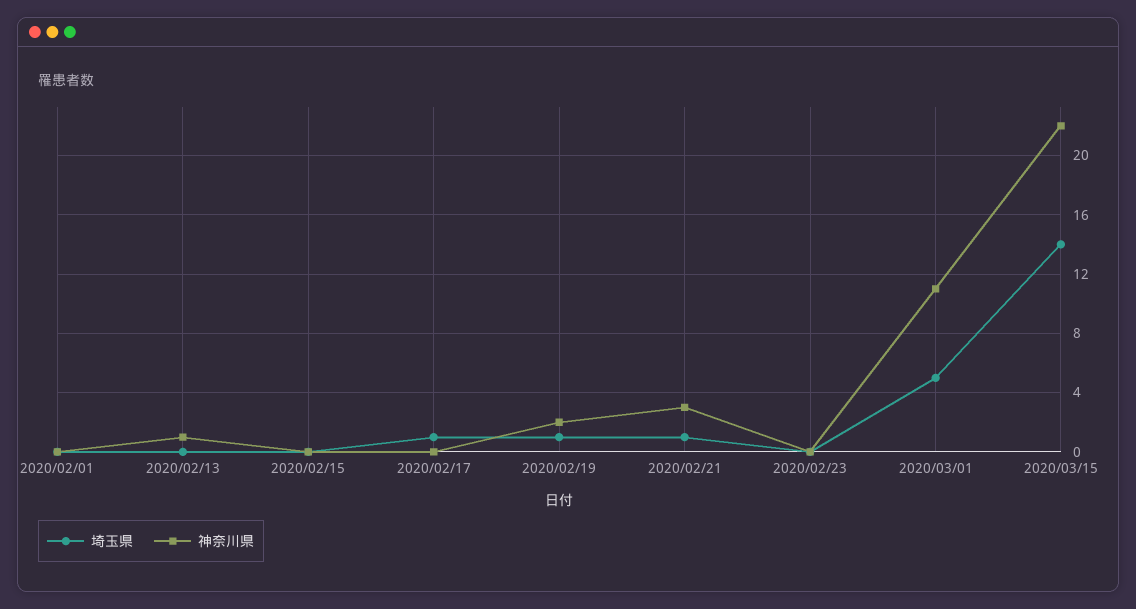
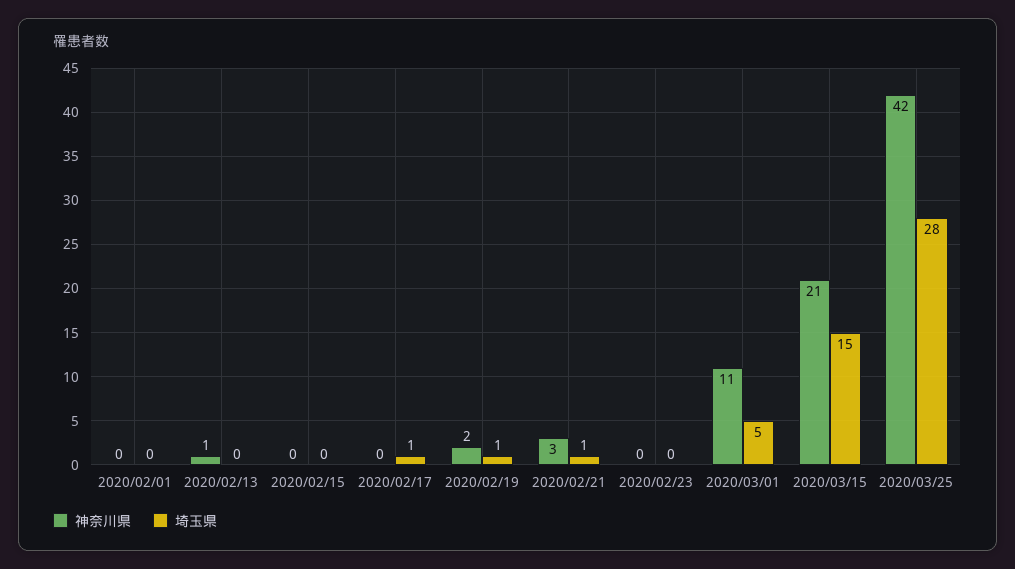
埼玉県, 2020/03/15: 14 -> 15
神奈川県, 2020/03/15: 22 -> 21
神奈川県, 2020/03/25: none -> 42
埼玉県, 2020/03/25: none -> 28

